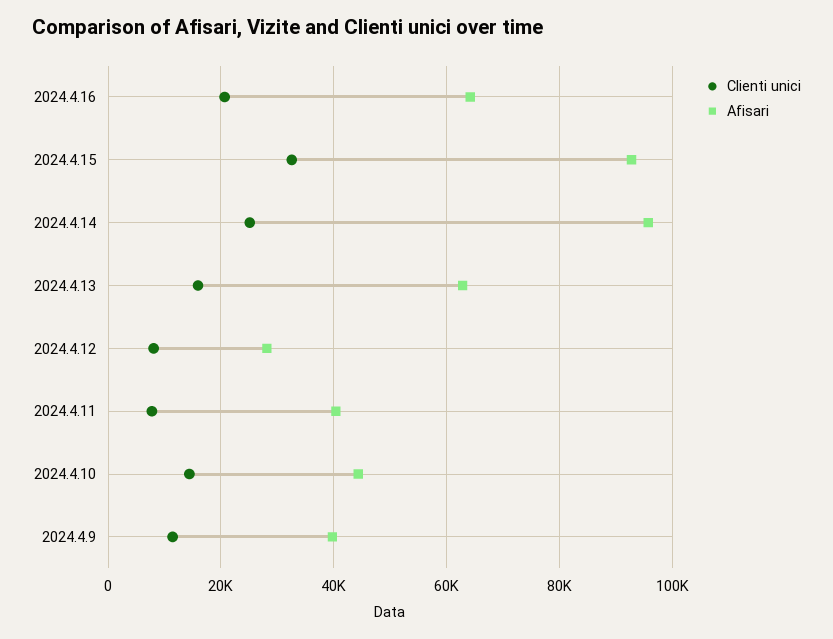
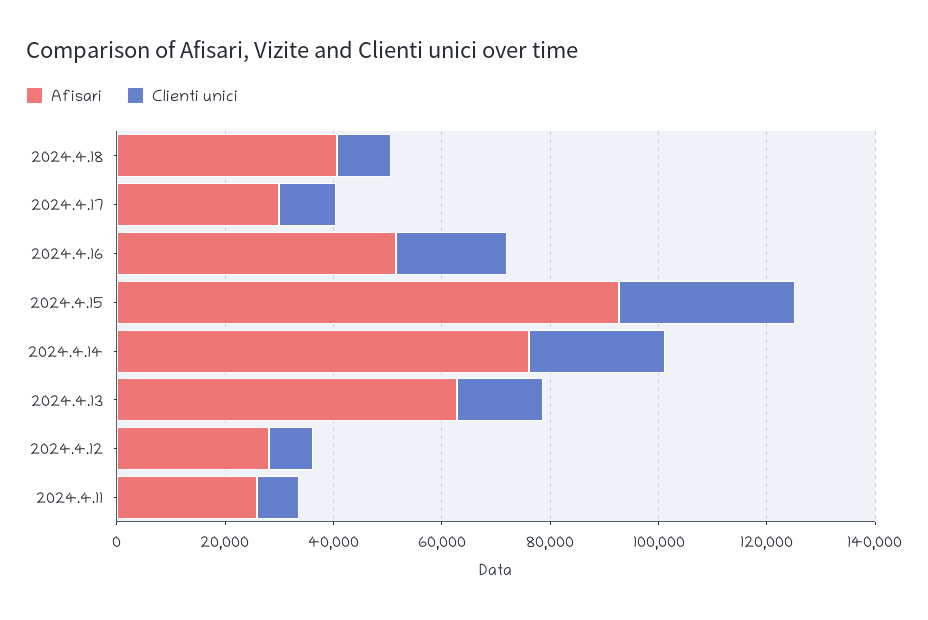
Afisari, 2024.4.16: 64000 -> 50000
Afisari, 2024.4.14: 96000 -> 75000
Afisari, 2024.4.11: 40000 -> 25000
Clienti unici, 2024.4.10: 14000 -> none
Afisari, 2024.4.10: 44000 -> none
Clienti unici, 2024.4.9: 12000 -> none
Afisari, 2024.4.9: 40000 -> none
Afisari, 2024.4.18: none -> 40000
Clienti unici, 2024.4.18: none -> 10000
Afisari, 2024.4.17: none -> 30000
Clienti unici, 2024.4.17: none -> 10000

